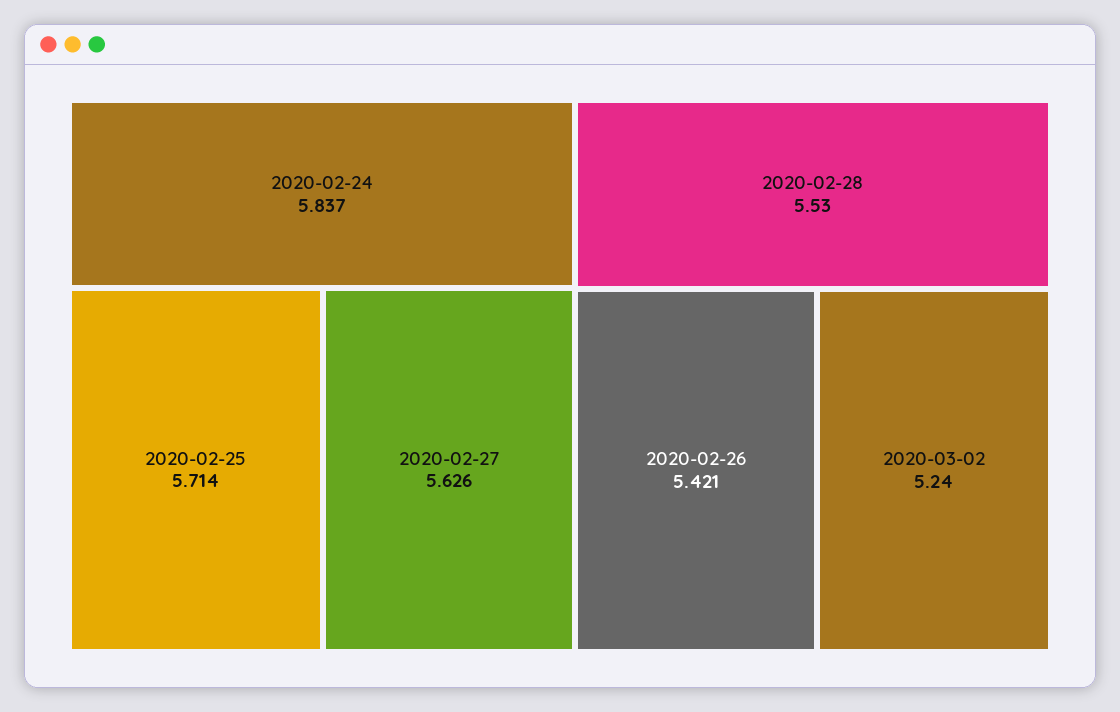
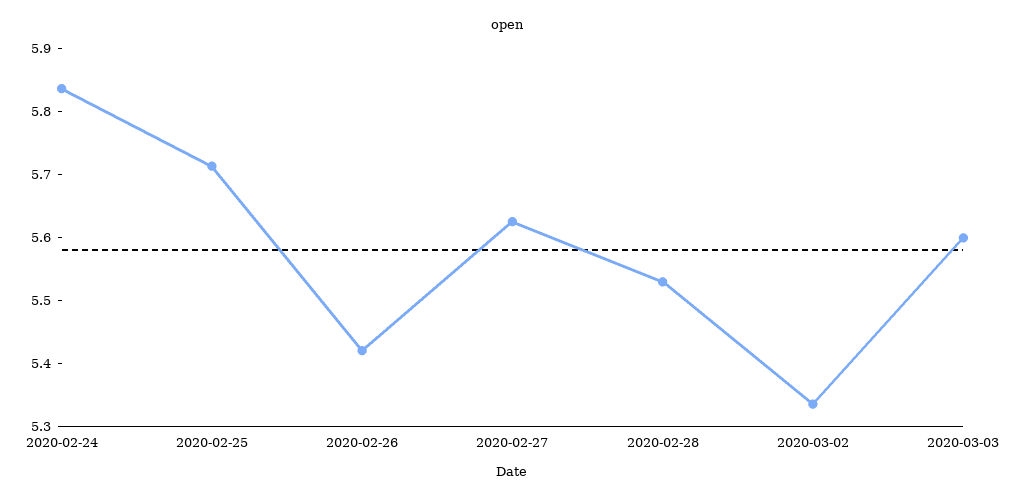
2020-03-02: 5.24 -> 5.34
2020-03-03: none -> 5.6

